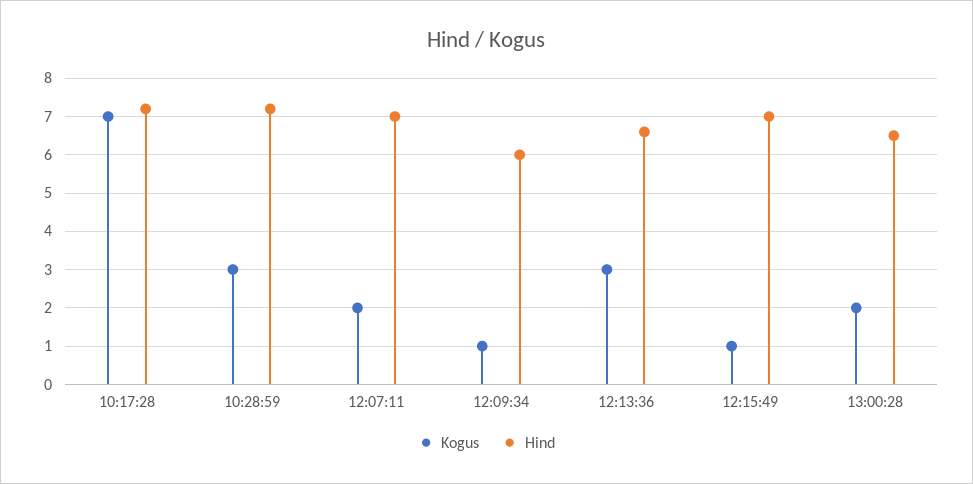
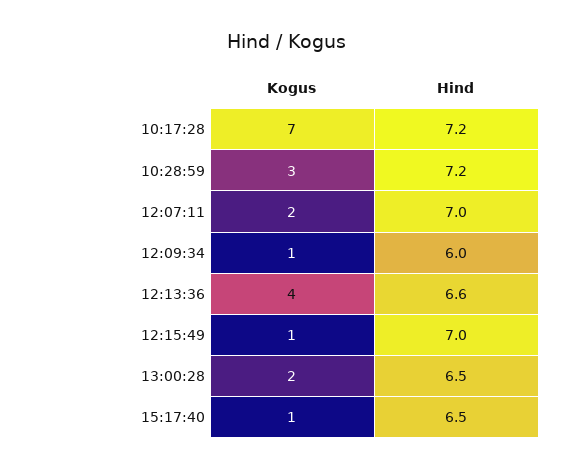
Kogus, 12:13:36: 3 -> 4
Kogus, 15:17:40: none -> 1
Hind, 15:17:40: none -> 6.5

